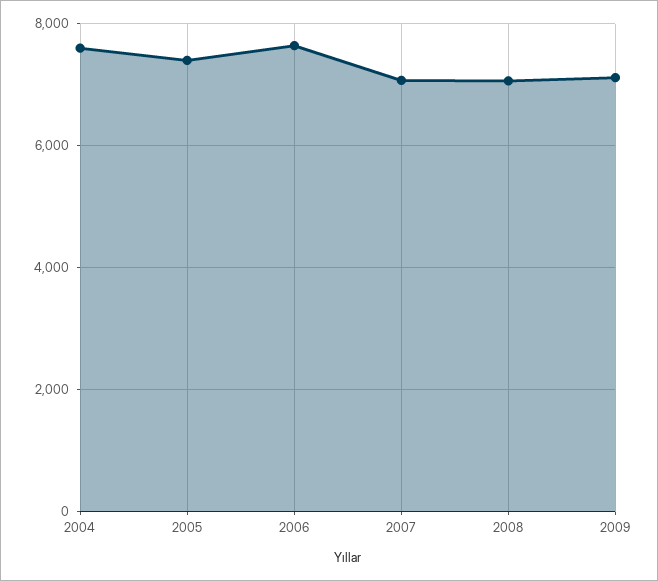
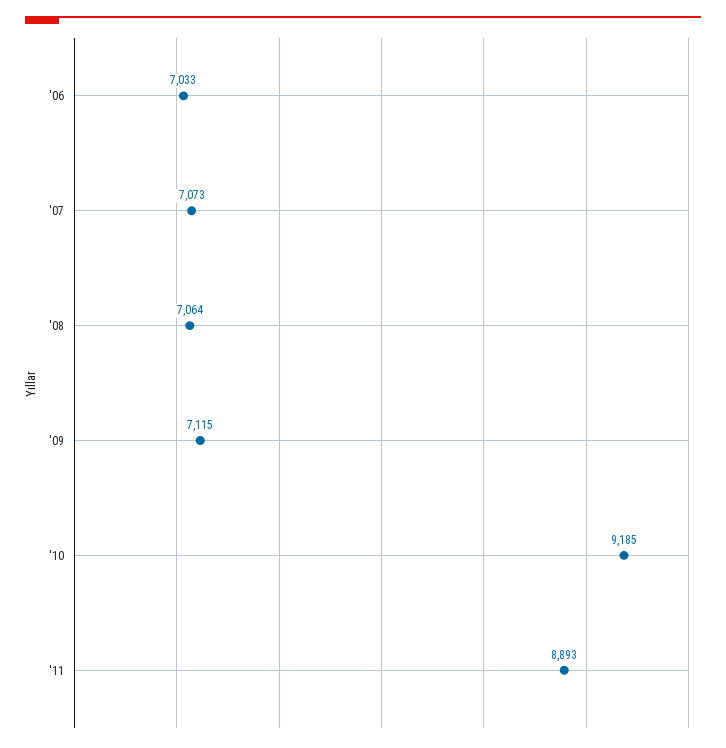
2004: 7600 -> none
2005: 7400 -> none
2006: 7600 -> 7033
'10: none -> 9185
'11: none -> 8893

